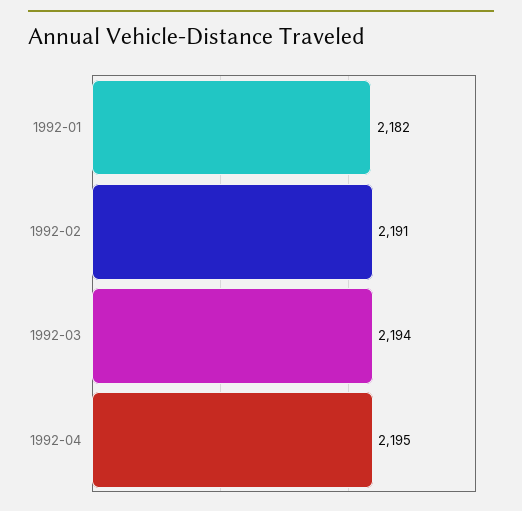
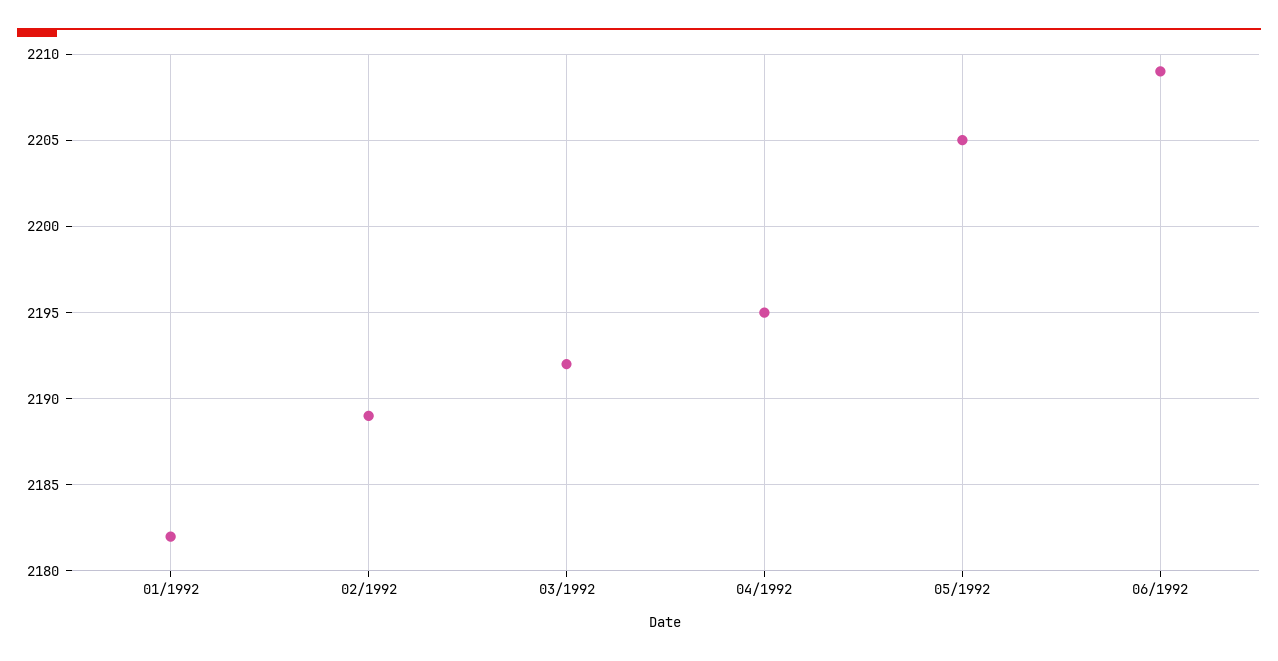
1992-02: 2191 -> 2189
1992-03: 2194 -> 2192
05/1992: none -> 2205
06/1992: none -> 2209

